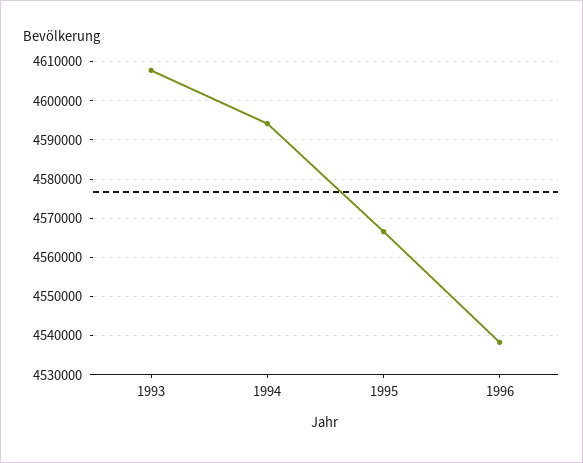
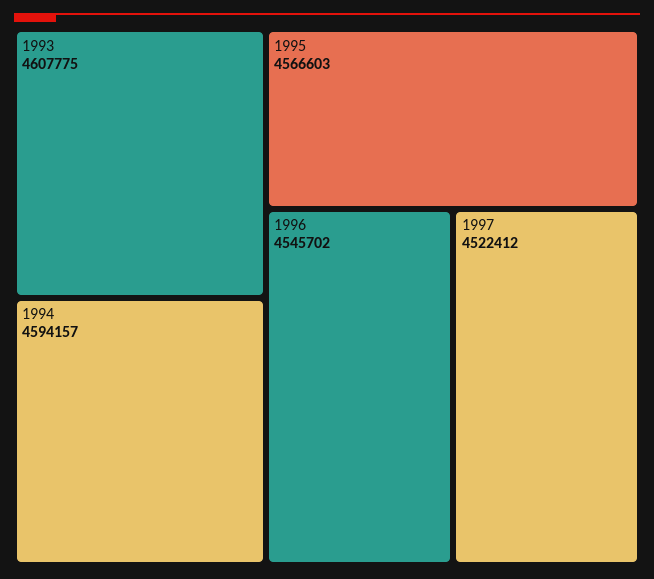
1996: 4538000 -> 4545702
1997: none -> 4522412

